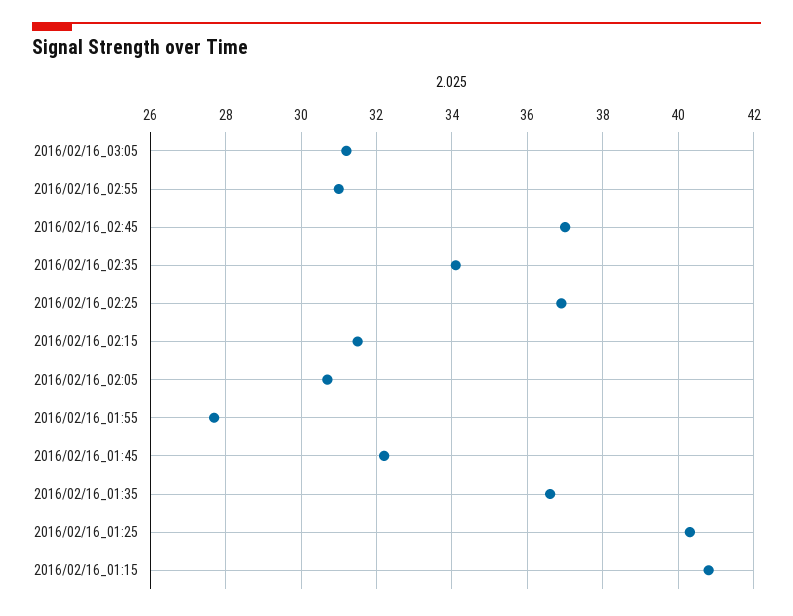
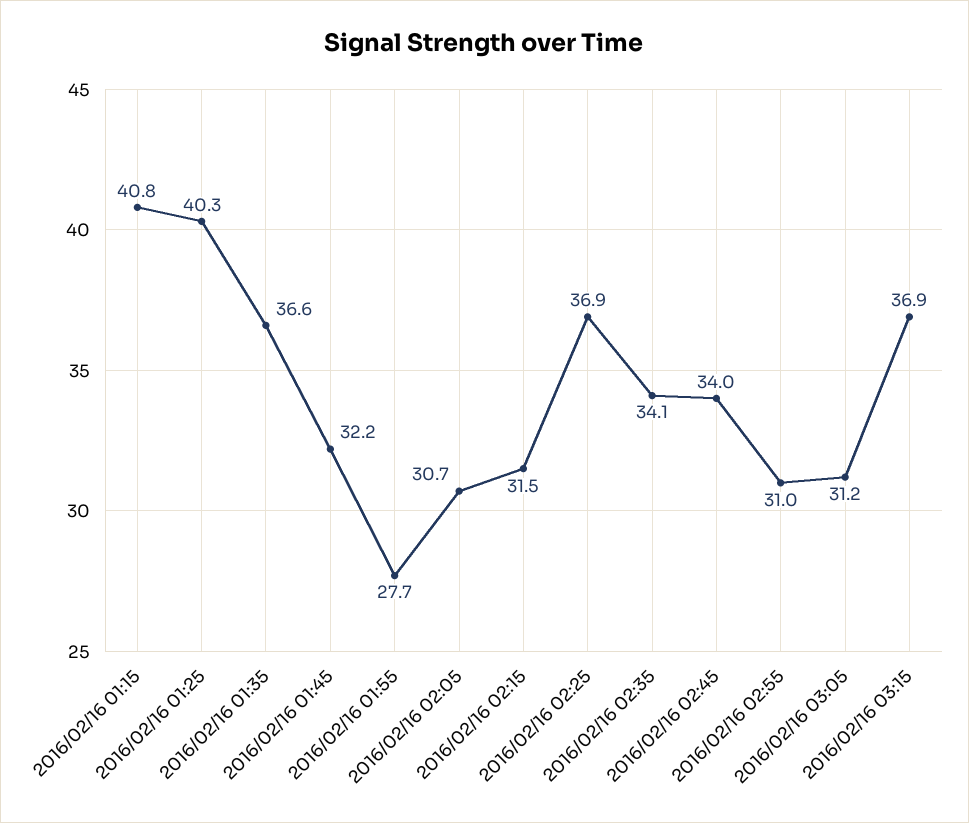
2016/02/16_02:45: 37 -> 34
2016/02/16 03:15: none -> 36.9

